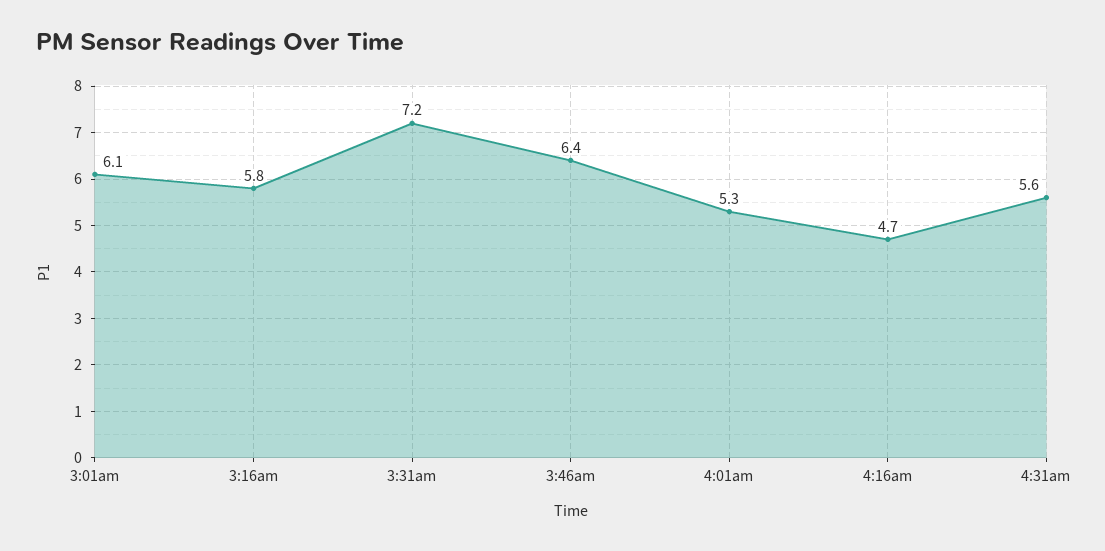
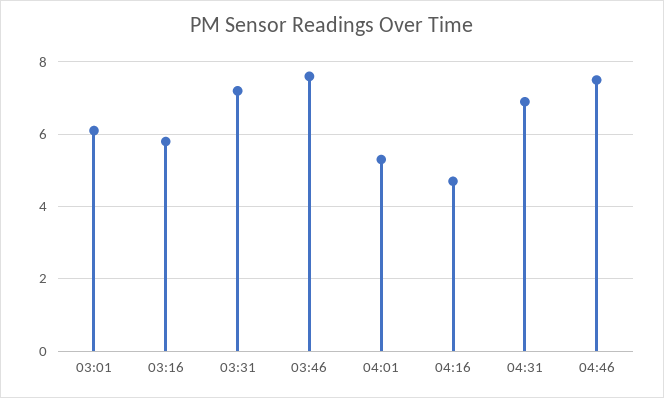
3:46am: 6.4 -> 7.5
4:31am: 5.6 -> 7
04:46: none -> 7.5

